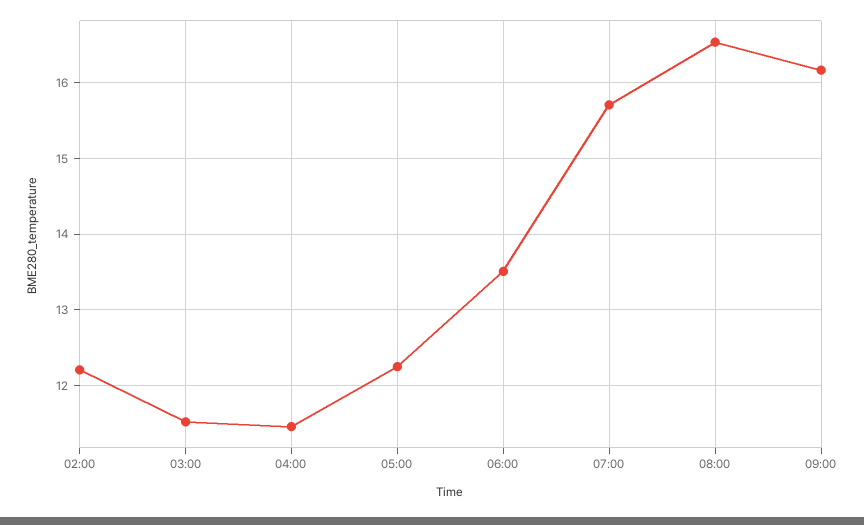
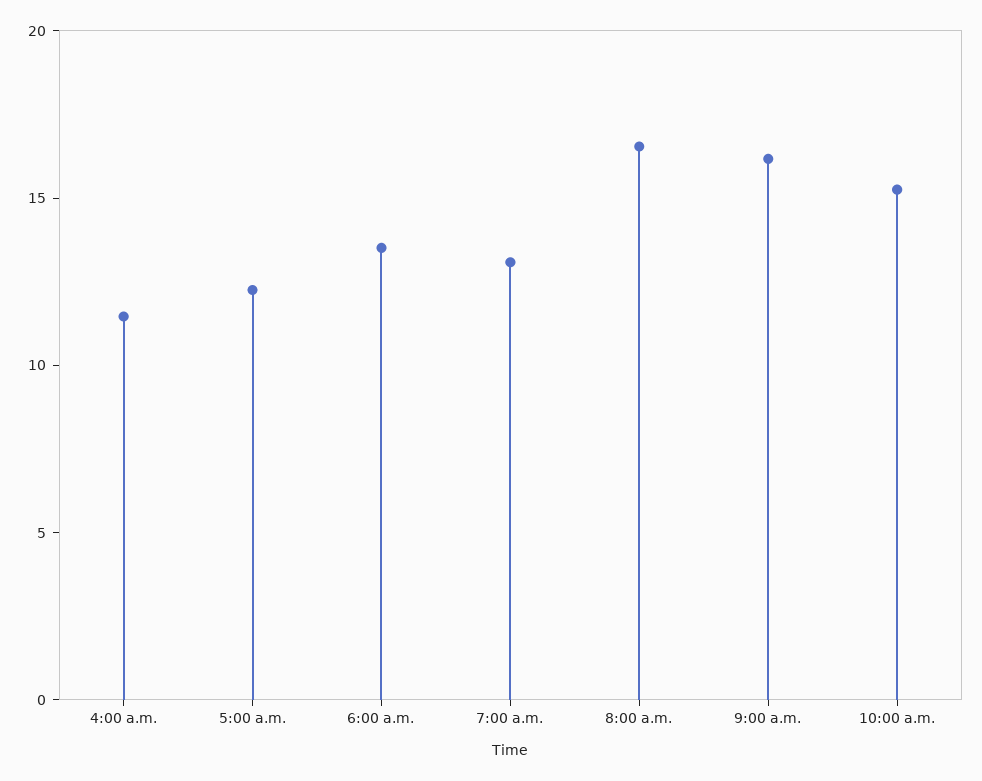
02:00: 12.2 -> none
03:00: 11.5 -> none
07:00: 15.7 -> 13
10:00 a.m.: none -> 15

